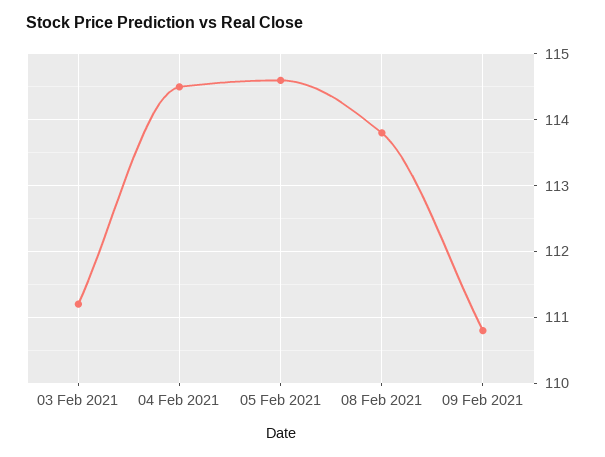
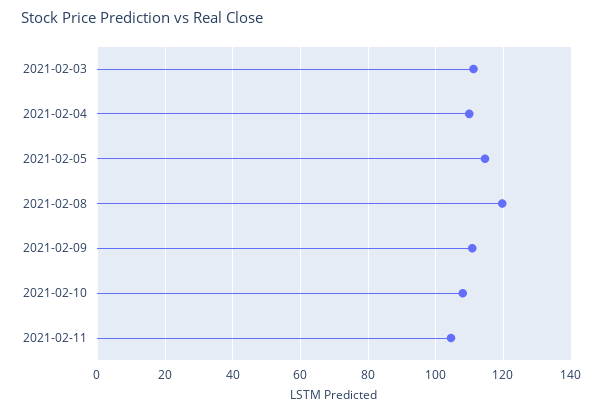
04 Feb 2021: 114.5 -> 110
08 Feb 2021: 113.8 -> 120
2021-02-10: none -> 108
2021-02-11: none -> 104

